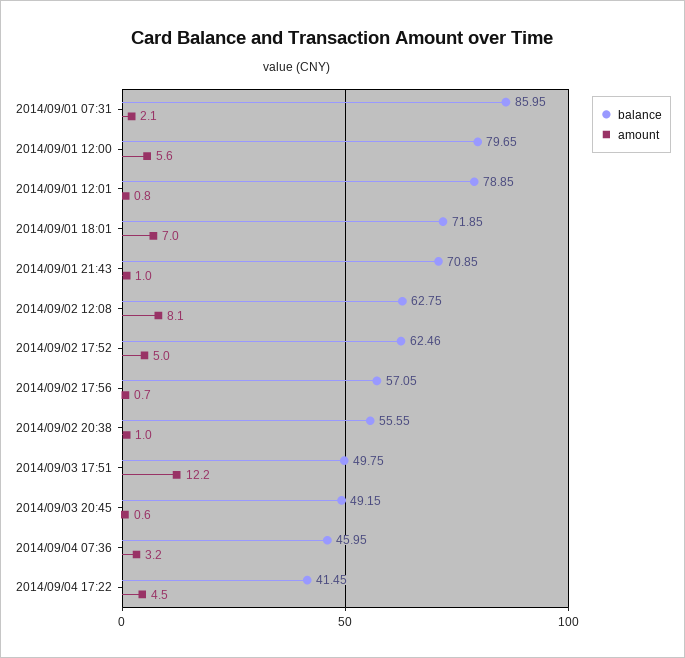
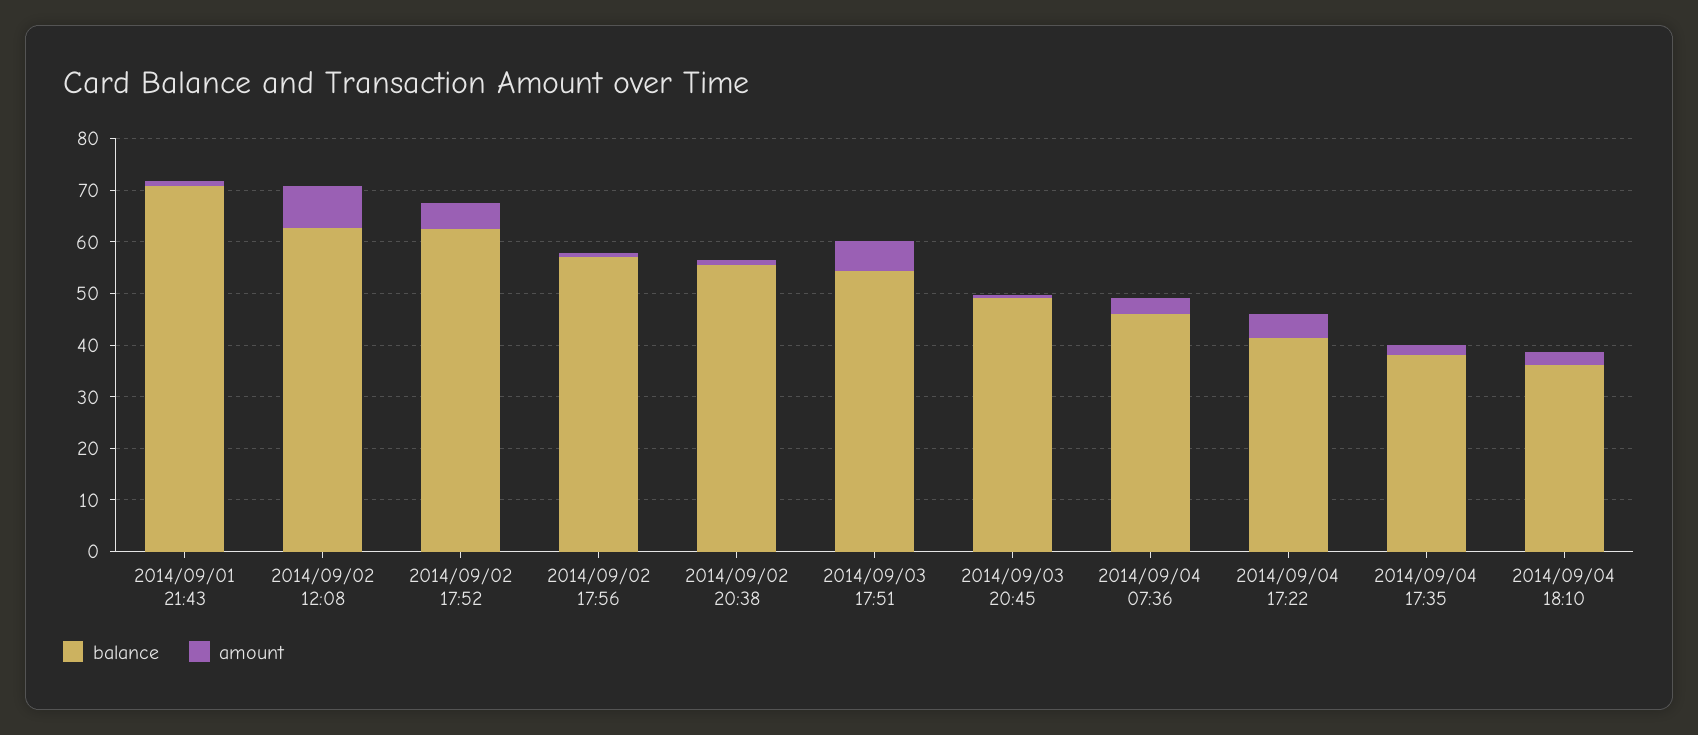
balance, 2014/09/01 07:31: 85.95 -> none
amount, 2014/09/01 07:31: 2.1 -> none
balance, 2014/09/01 12:00: 79.65 -> none
amount, 2014/09/01 12:00: 5.6 -> none
balance, 2014/09/01 12:01: 78.85 -> none
amount, 2014/09/01 12:01: 0.8 -> none
balance, 2014/09/01 18:01: 71.85 -> none
amount, 2014/09/01 18:01: 7 -> none
balance, 2014/09/03 17:51: 49.75 -> 54
amount, 2014/09/03 17:51: 12.2 -> 6
balance, 2014/09/04 17:35: none -> 38
amount, 2014/09/04 17:35: none -> 2
balance, 2014/09/04 18:10: none -> 36
amount, 2014/09/04 18:10: none -> 2

